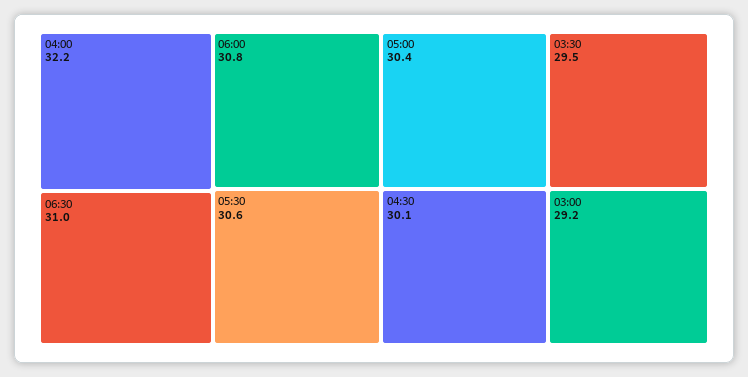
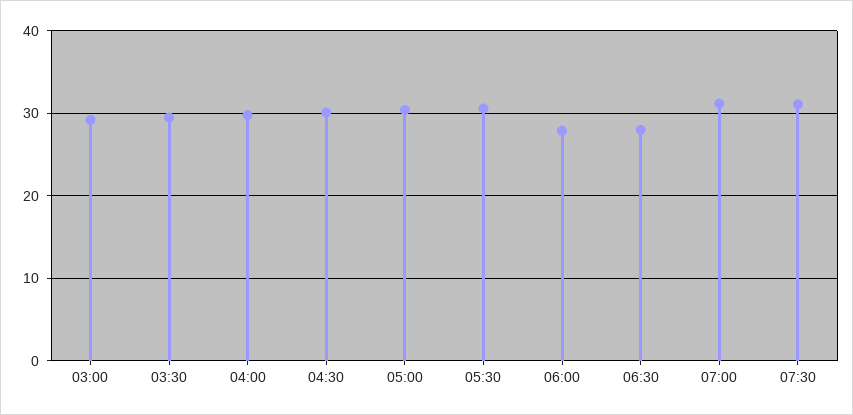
04:00: 32.2 -> 30
06:30: 31 -> 28
06:00: 30.8 -> 28
07:00: none -> 31
07:30: none -> 31

